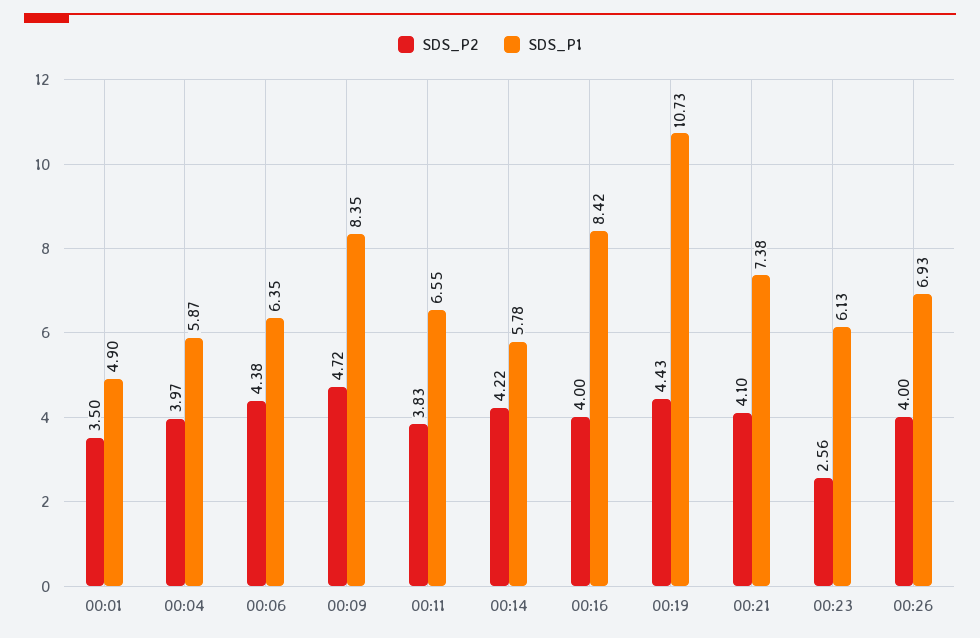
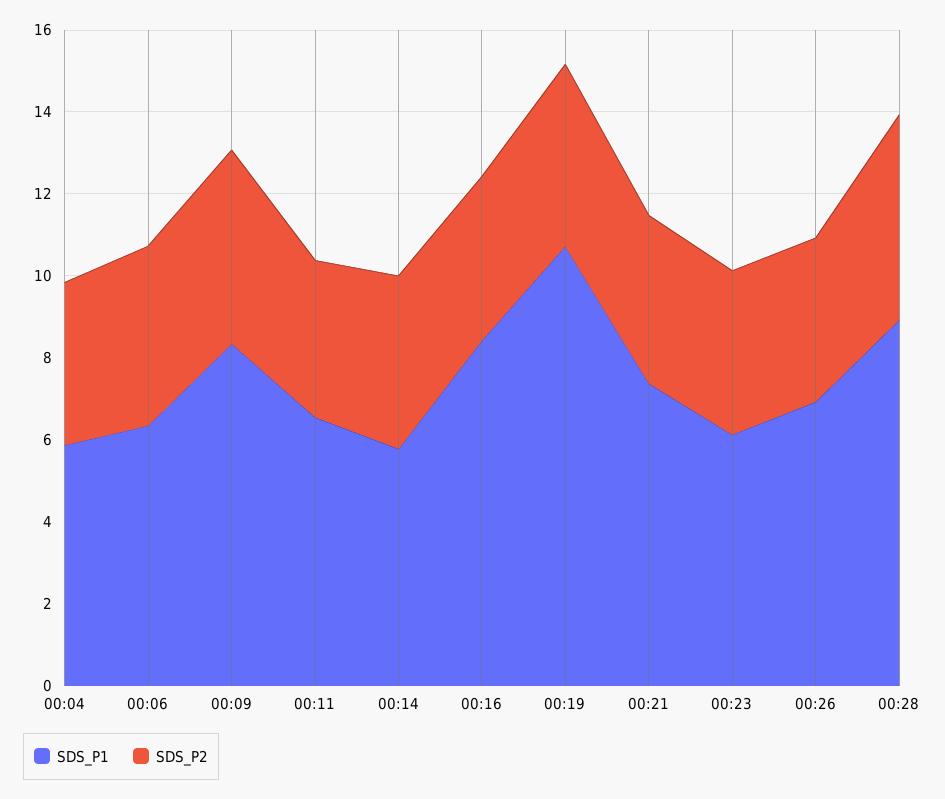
SDS_P2, 00:01: 3.5 -> none
SDS_P1, 00:01: 4.9 -> none
SDS_P2, 00:23: 2.56 -> 4
SDS_P1, 00:28: none -> 9
SDS_P2, 00:28: none -> 5

